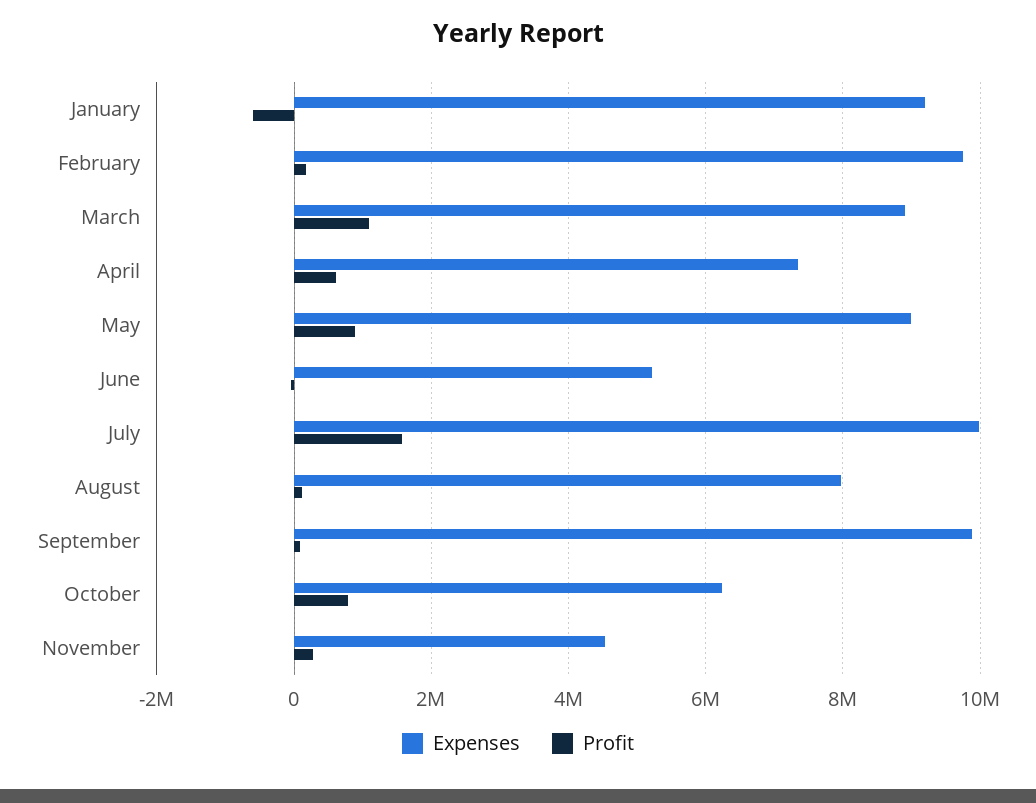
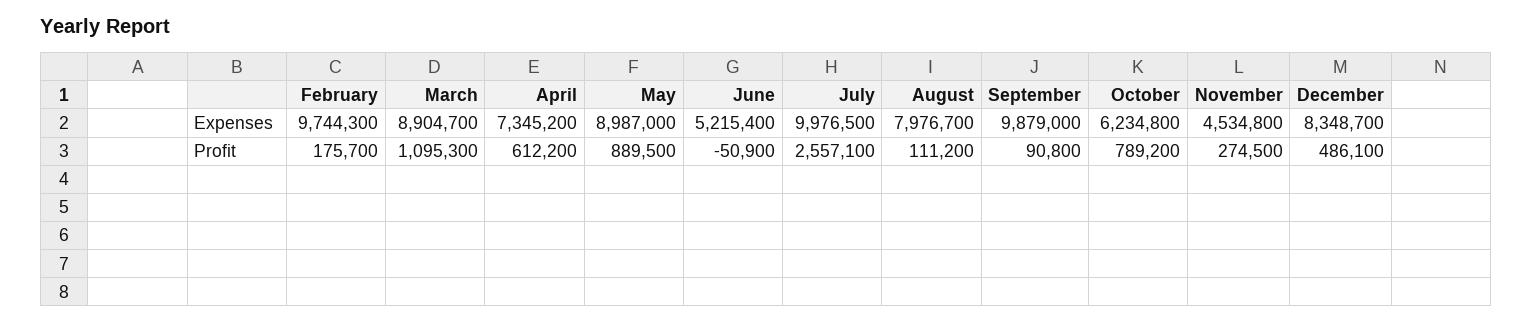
Expenses, January: 9200000 -> none
Profit, January: -600000 -> none
Profit, July: 1600000 -> 2557100
Expenses, December: none -> 8348700
Profit, December: none -> 486100

